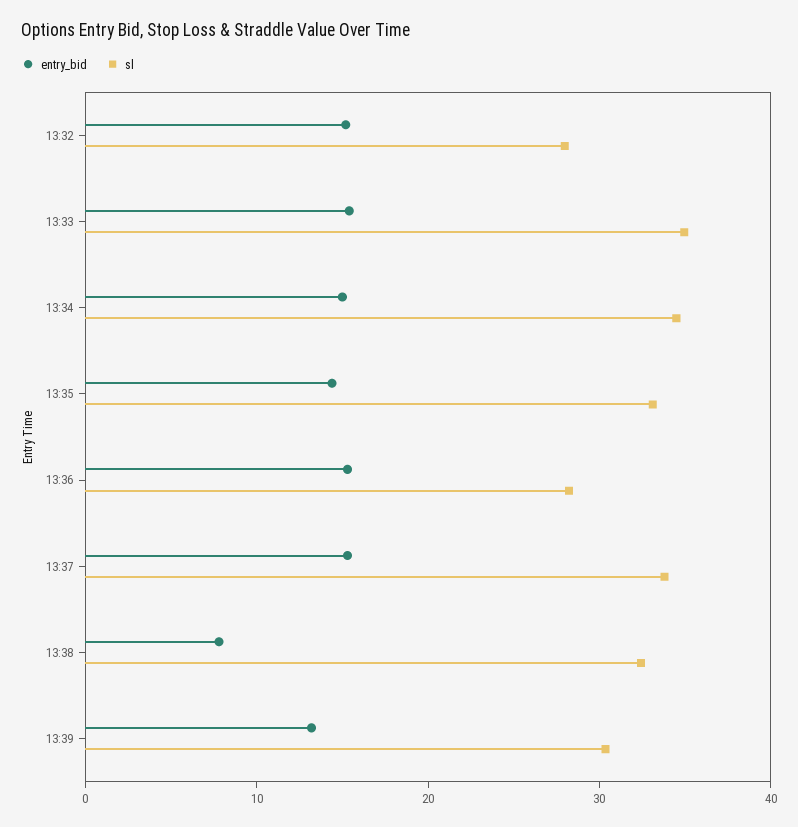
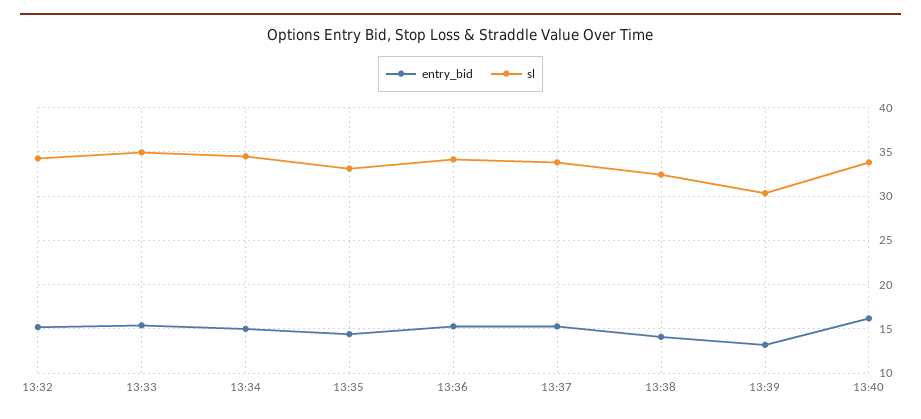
sl, 13:32: 28 -> 34
sl, 13:36: 28 -> 34
entry_bid, 13:38: 8 -> 14
entry_bid, 13:40: none -> 16
sl, 13:40: none -> 34

